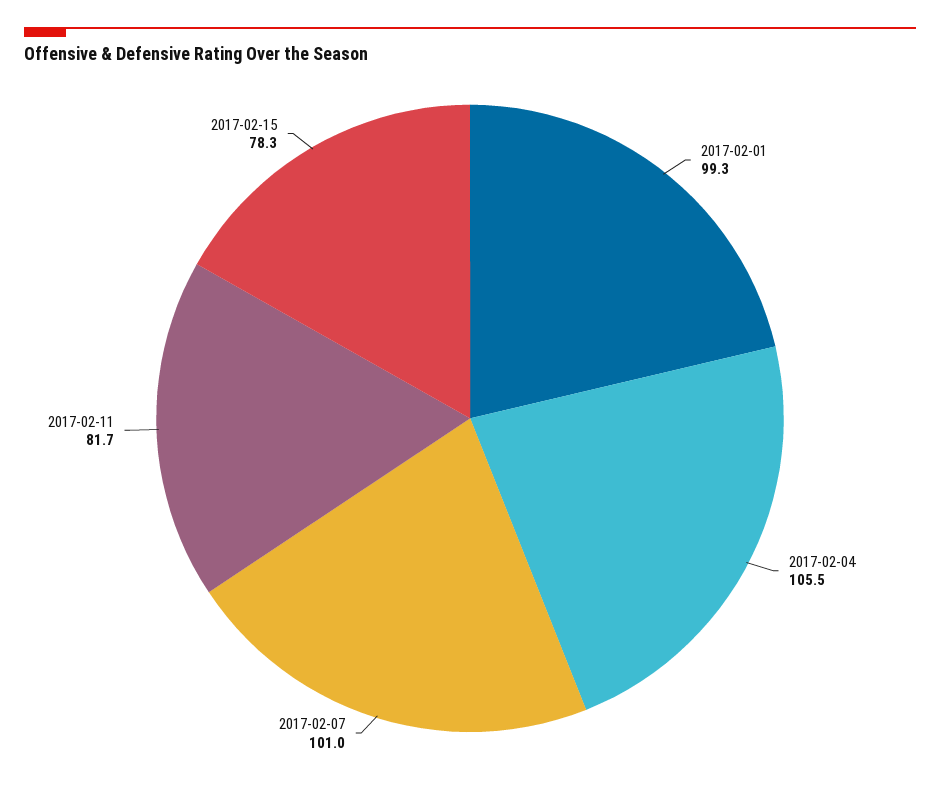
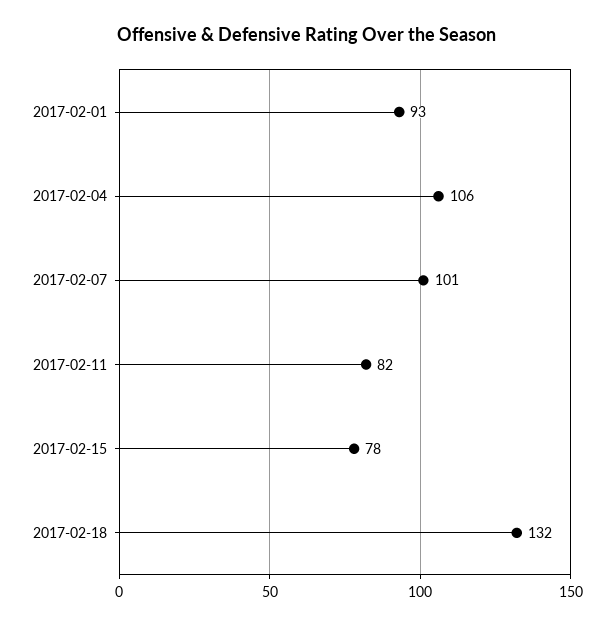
2017-02-01: 99.3 -> 93
2017-02-18: none -> 132

